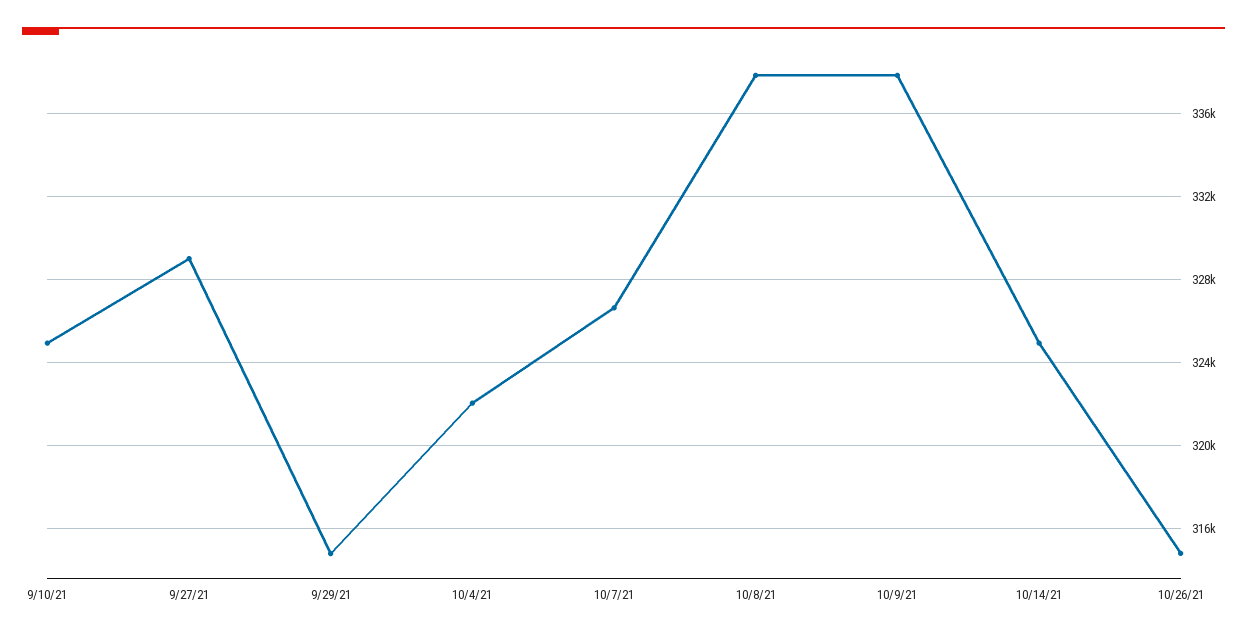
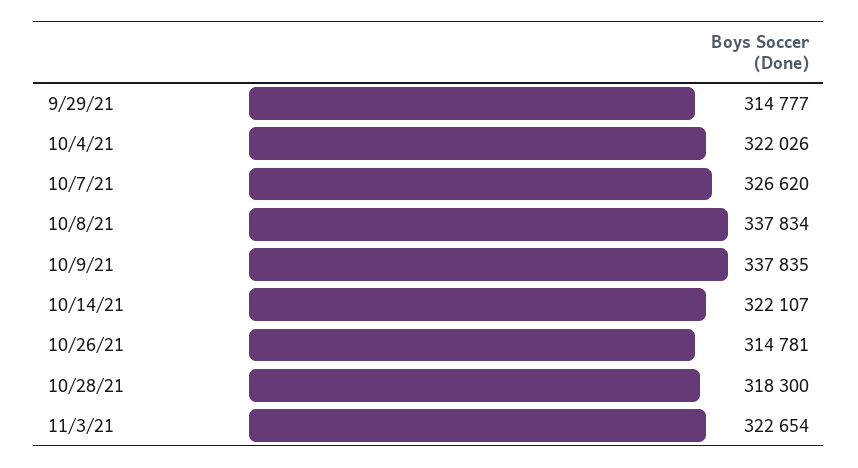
9/10/21: 325000 -> none
9/27/21: 329000 -> none
10/14/21: 325000 -> 322107
10/28/21: none -> 318300
11/3/21: none -> 322654

